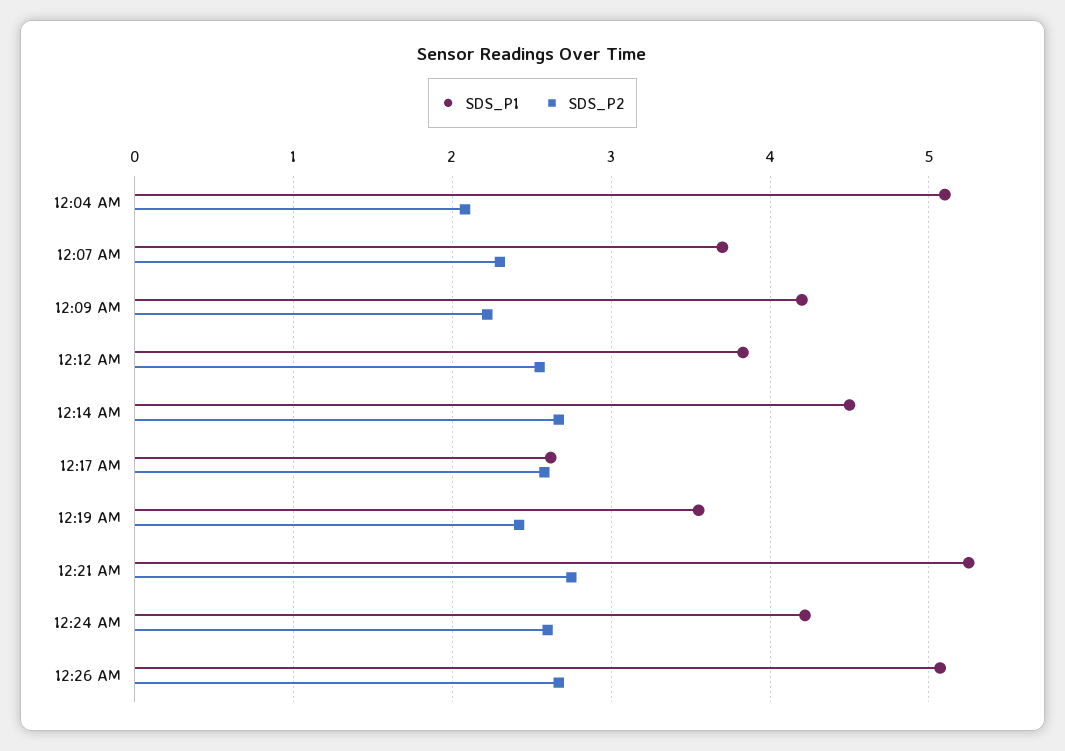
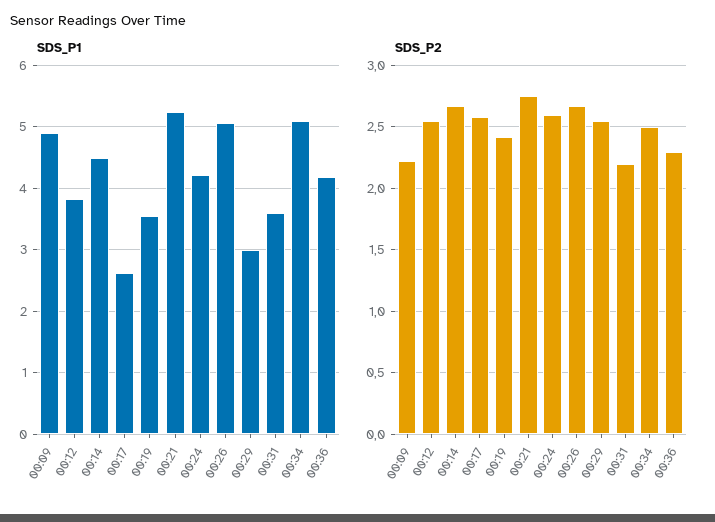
SDS_P1, 12:04 AM: 5.1 -> none
SDS_P2, 12:04 AM: 2.1 -> none
SDS_P1, 12:07 AM: 3.7 -> none
SDS_P2, 12:07 AM: 2.3 -> none
SDS_P1, 12:09 AM: 4.2 -> 4.9
SDS_P1, 00:29: none -> 3
SDS_P1, 00:31: none -> 3.6
SDS_P1, 00:34: none -> 5.1
SDS_P1, 00:36: none -> 4.2
SDS_P2, 00:29: none -> 2.55
SDS_P2, 00:31: none -> 2.2
SDS_P2, 00:34: none -> 2.5
SDS_P2, 00:36: none -> 2.3

